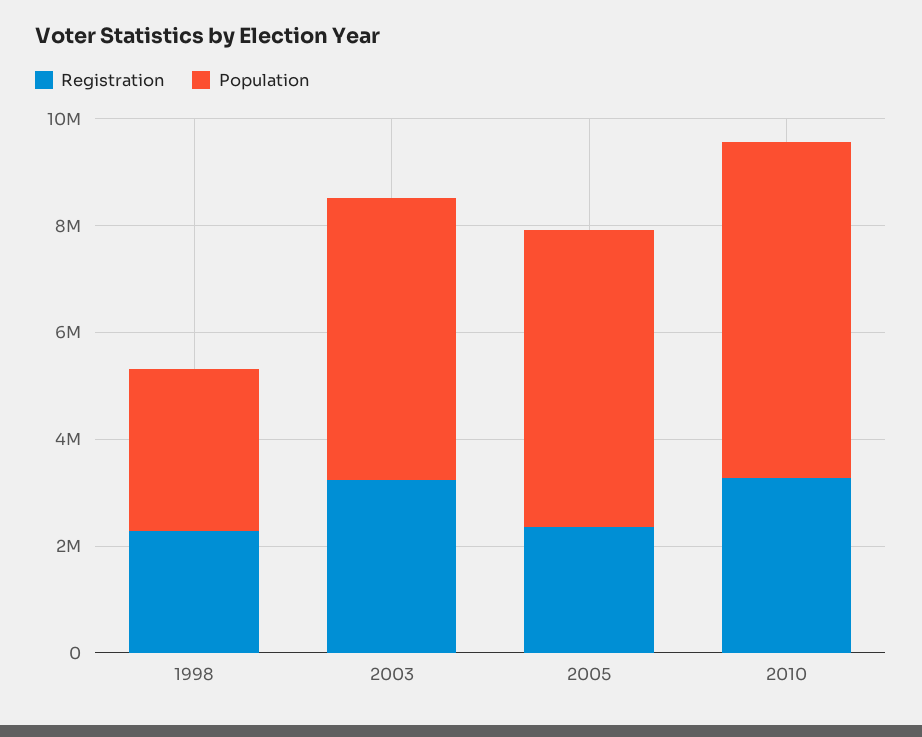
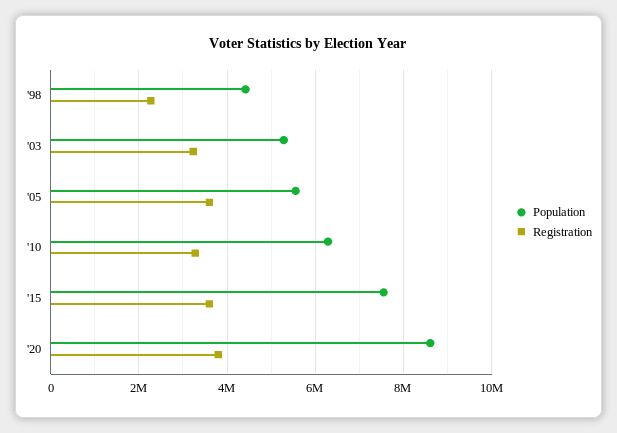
Population, 1998: 3000000 -> 4400000
Registration, 2005: 2500000 -> 3600000
Population, '15: none -> 7600000
Registration, '15: none -> 3600000
Population, '20: none -> 8600000
Registration, '20: none -> 3800000

